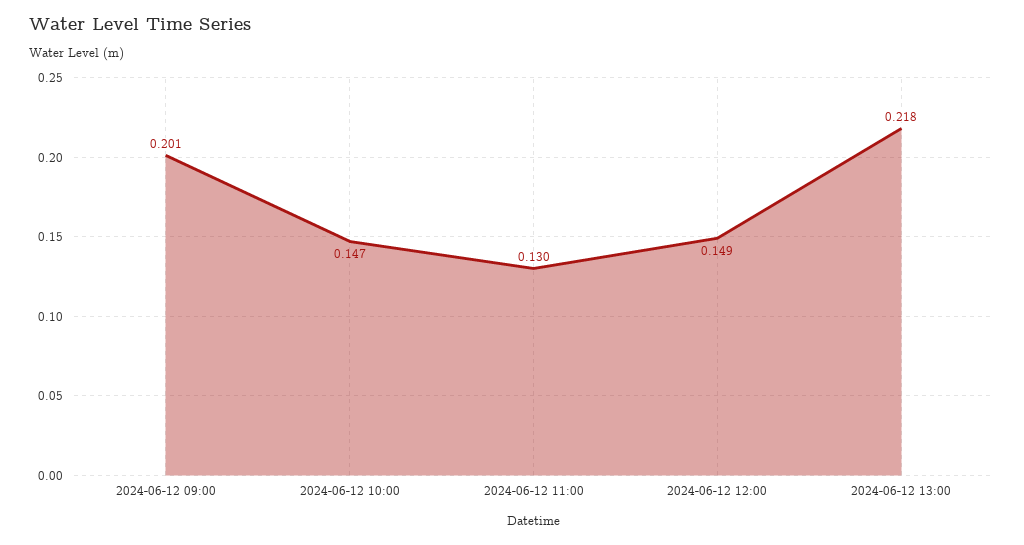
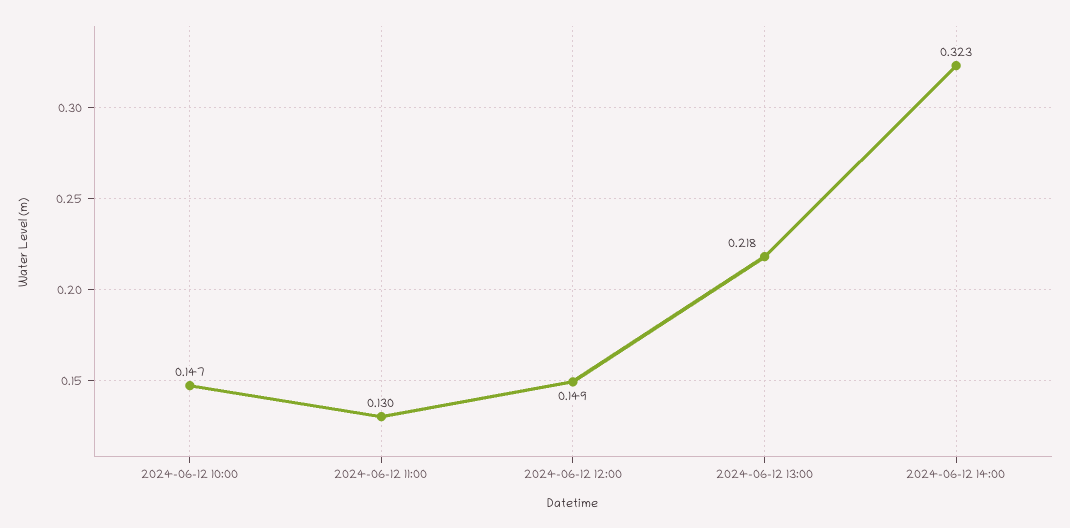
2024-06-12 09:00: 0.201 -> none
2024-06-12 14:00: none -> 0.323

